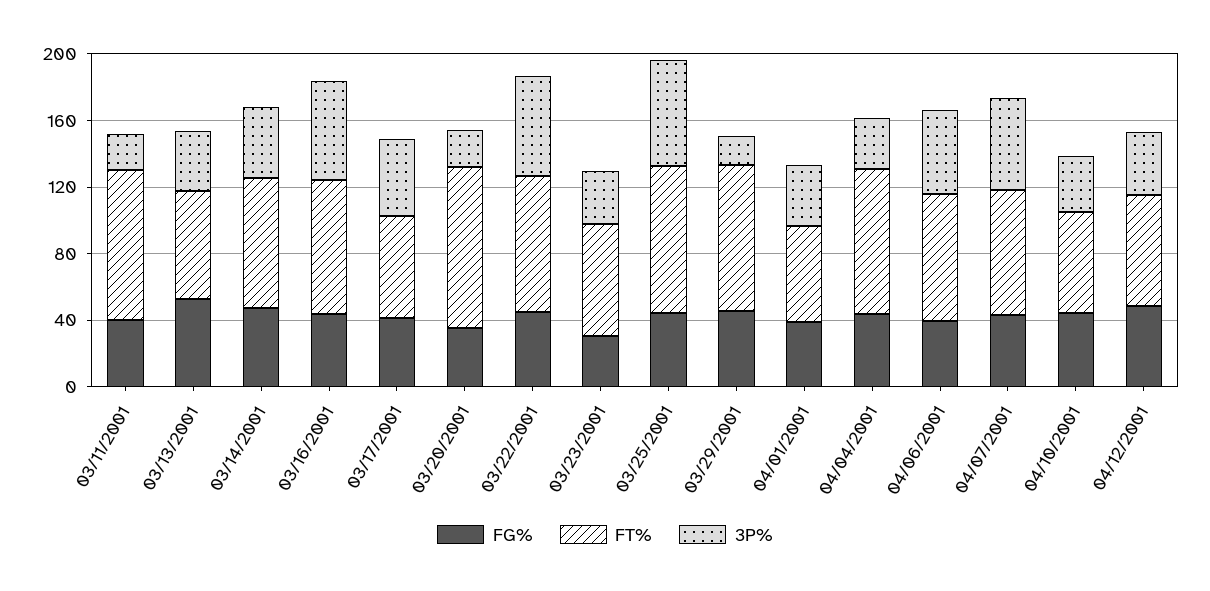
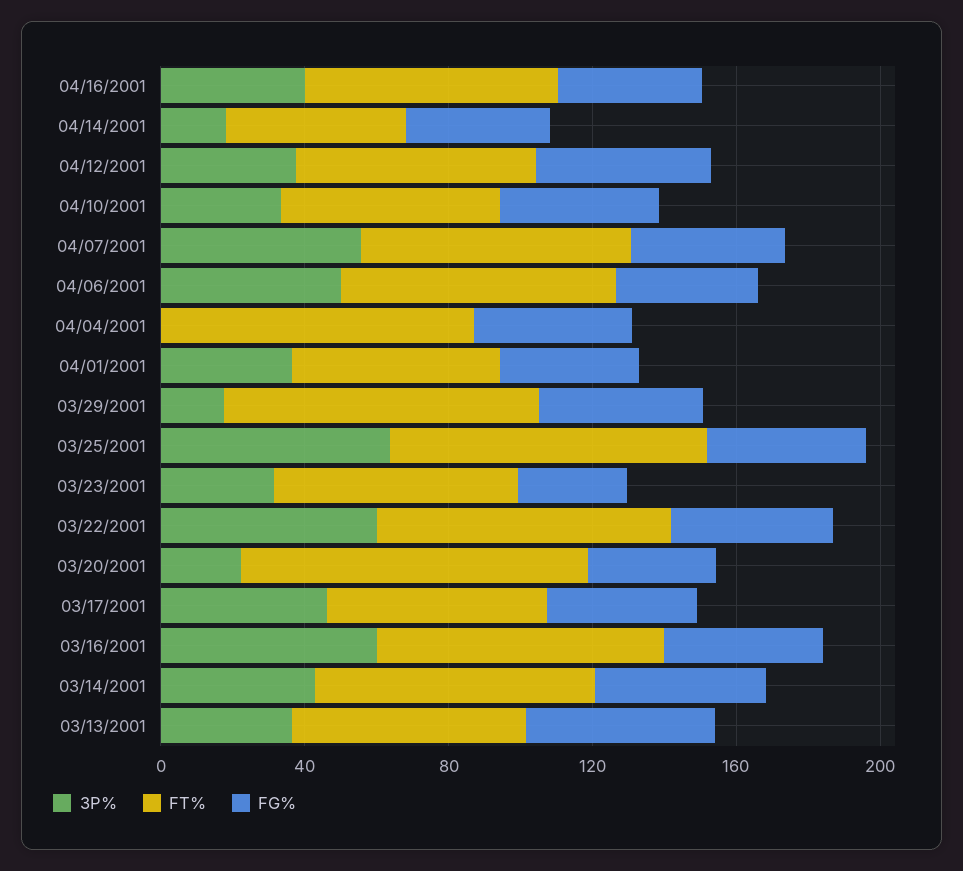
FG%, 03/11/2001: 40 -> none
FT%, 03/11/2001: 90 -> none
3P%, 03/11/2001: 20 -> none
3P%, 04/04/2001: 30 -> 0
3P%, 04/16/2001: none -> 40
FT%, 04/16/2001: none -> 70
FG%, 04/16/2001: none -> 40
3P%, 04/14/2001: none -> 20
FT%, 04/14/2001: none -> 50
FG%, 04/14/2001: none -> 40

